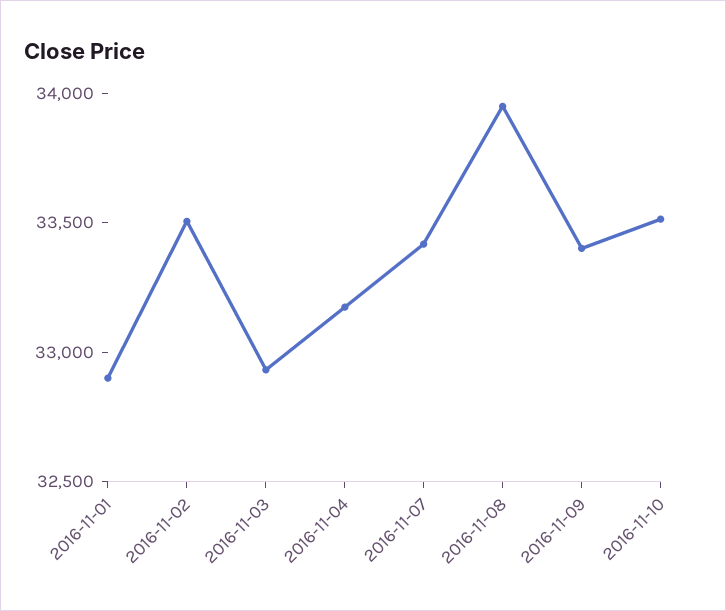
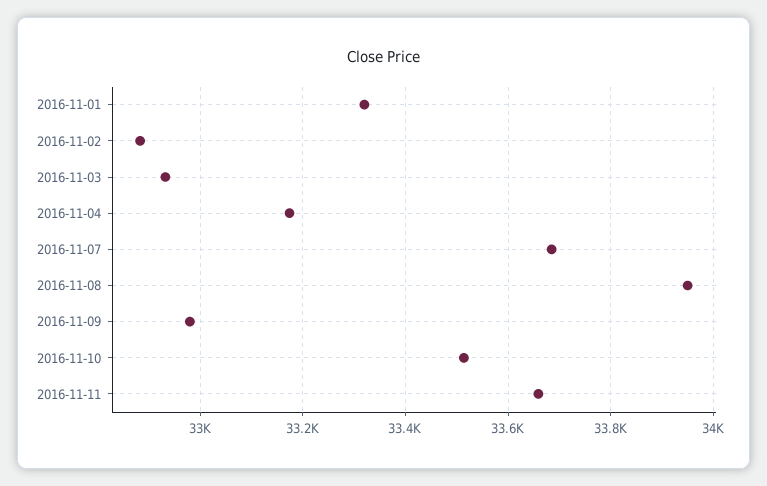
2016-11-01: 32900 -> 33320
2016-11-02: 33500 -> 32880
2016-11-07: 33400 -> 33680
2016-11-09: 33400 -> 32980
2016-11-11: none -> 33660

